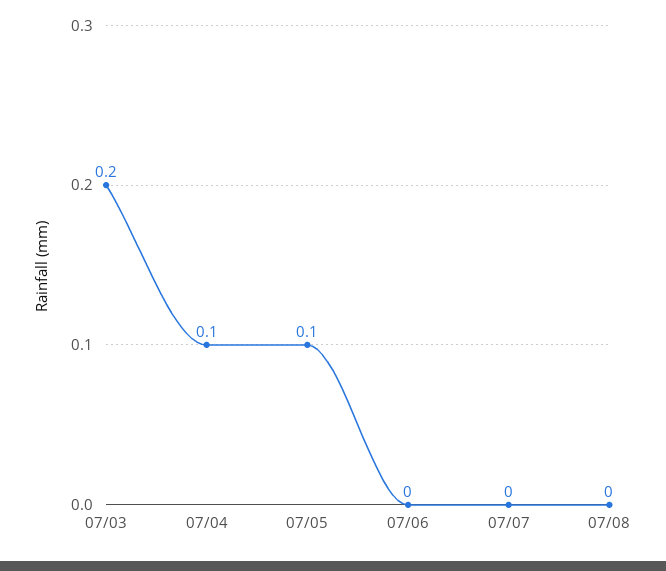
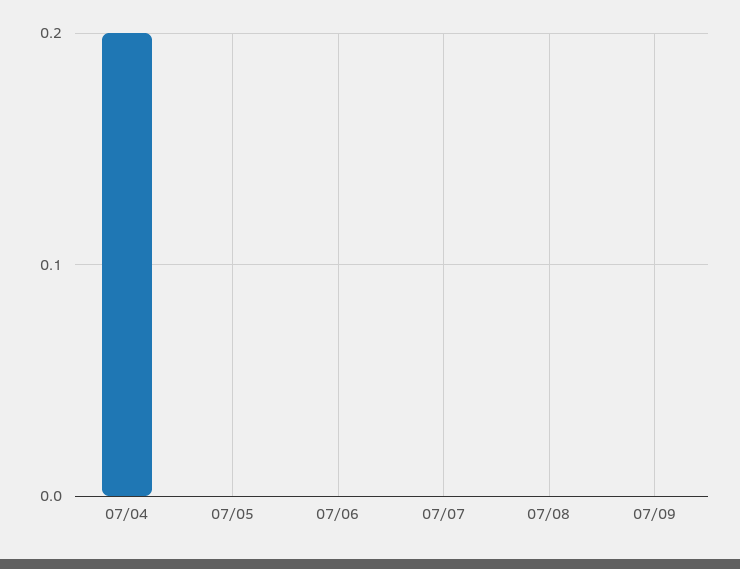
07/03: 0.2 -> none
07/04: 0.1 -> 0.2
07/05: 0.1 -> 0
07/09: none -> 0

